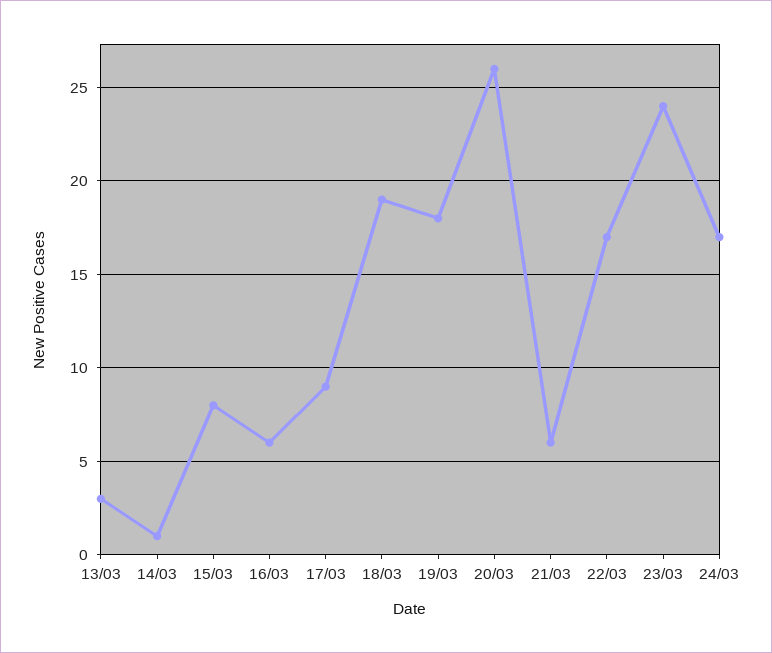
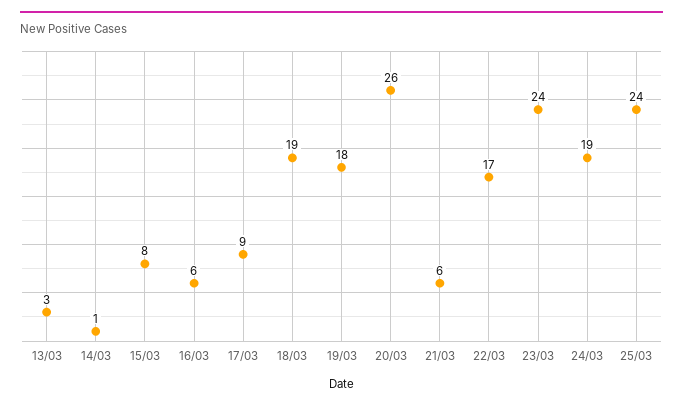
24/03: 17 -> 19
25/03: none -> 24

